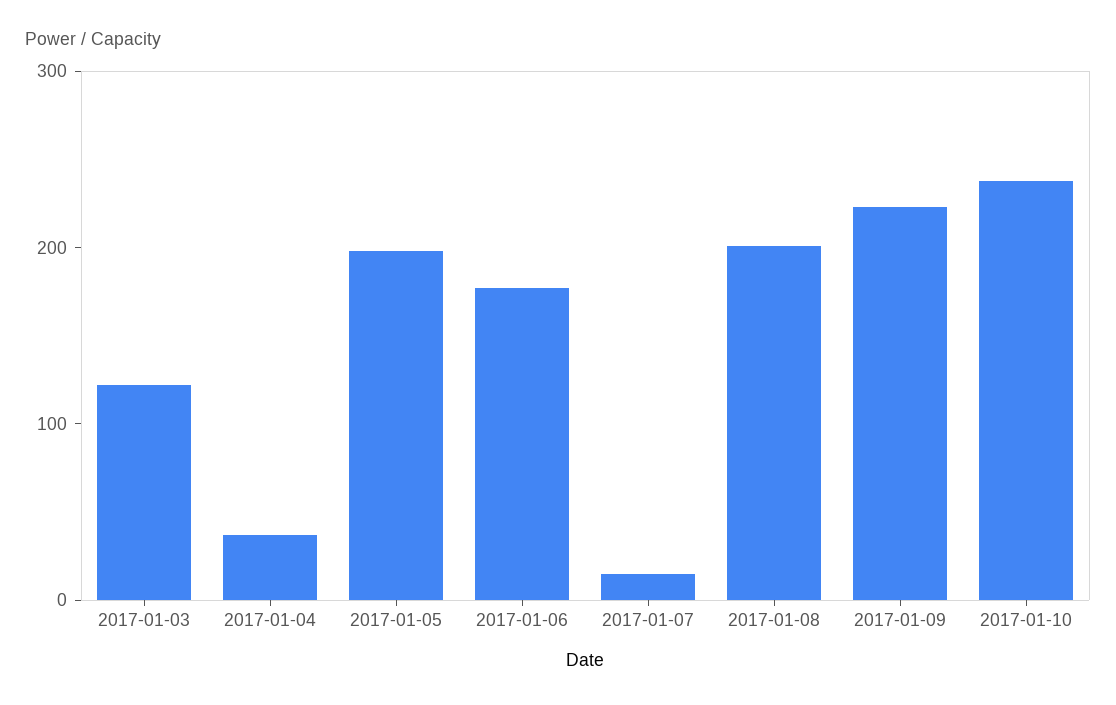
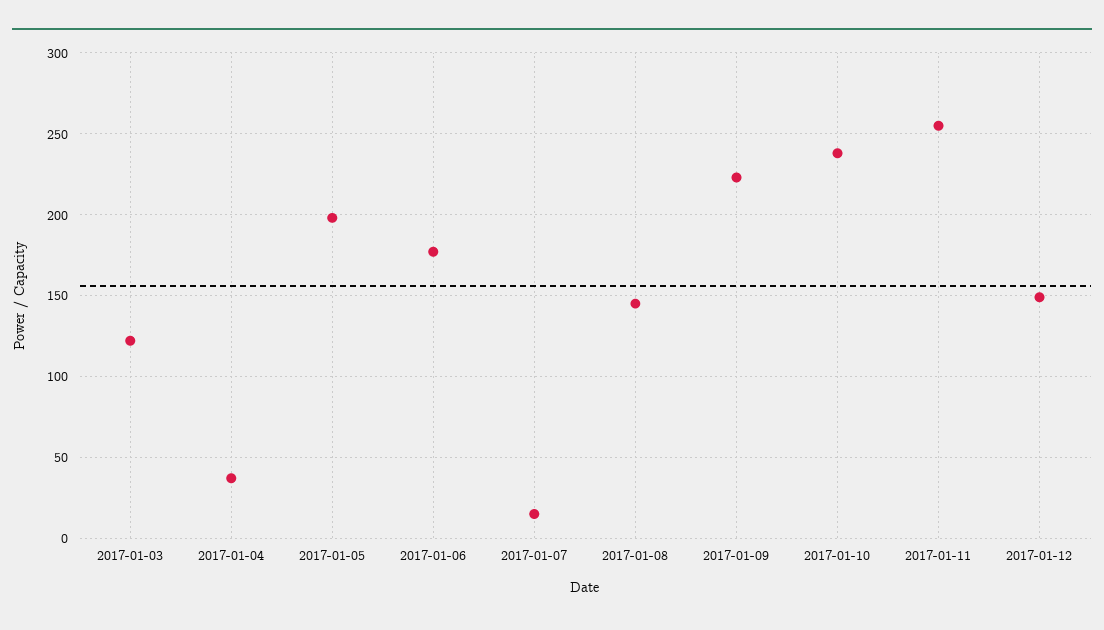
2017-01-08: 200 -> 145
2017-01-11: none -> 255
2017-01-12: none -> 150

